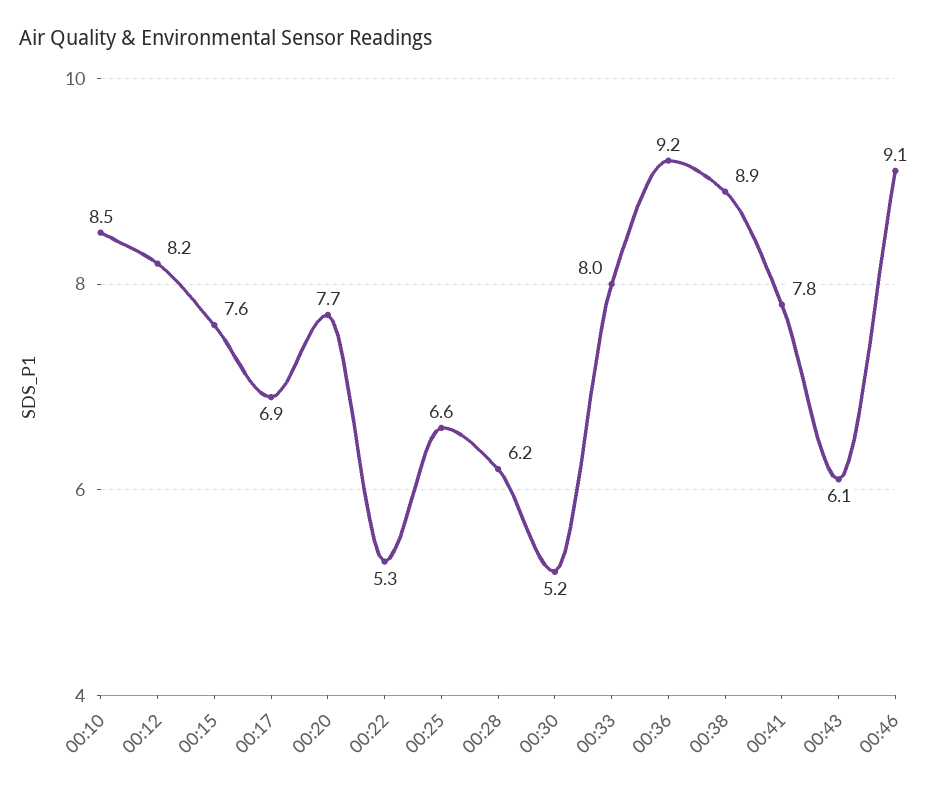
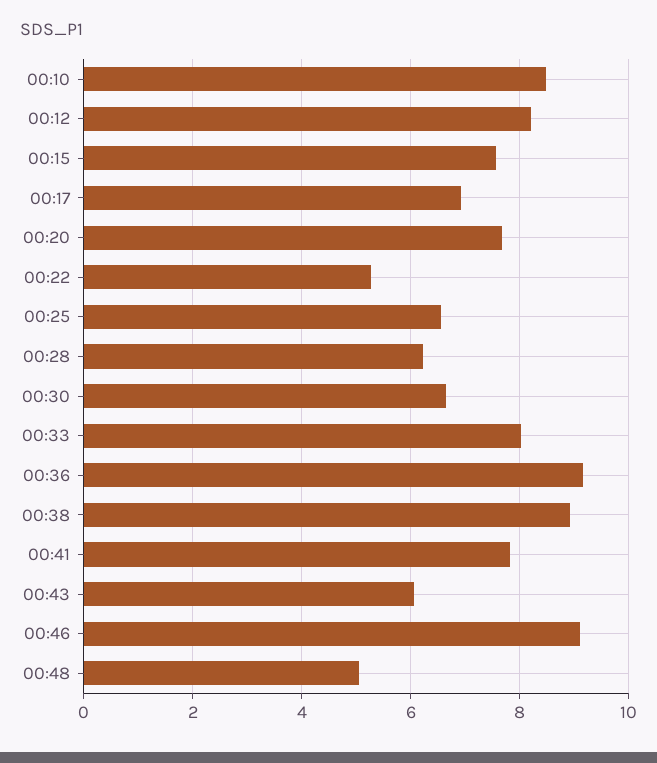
00:30: 5.2 -> 6.6
00:48: none -> 5

